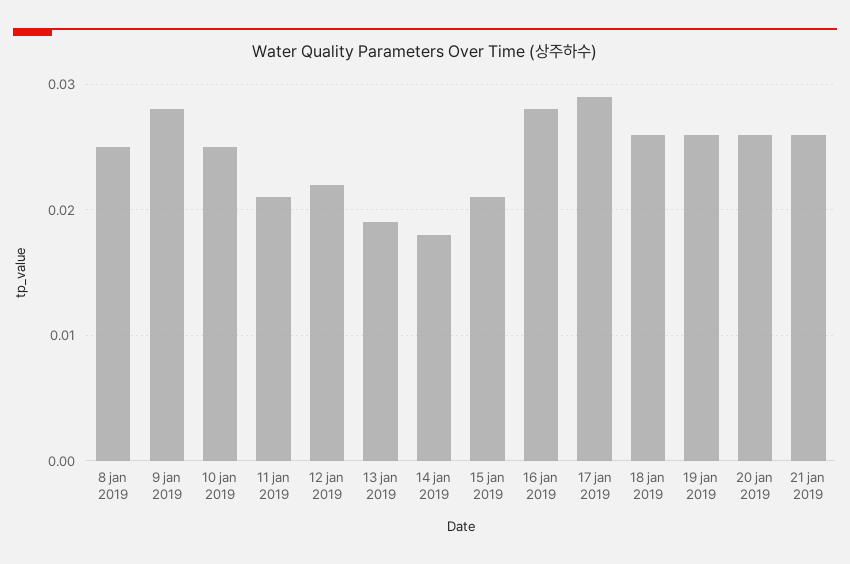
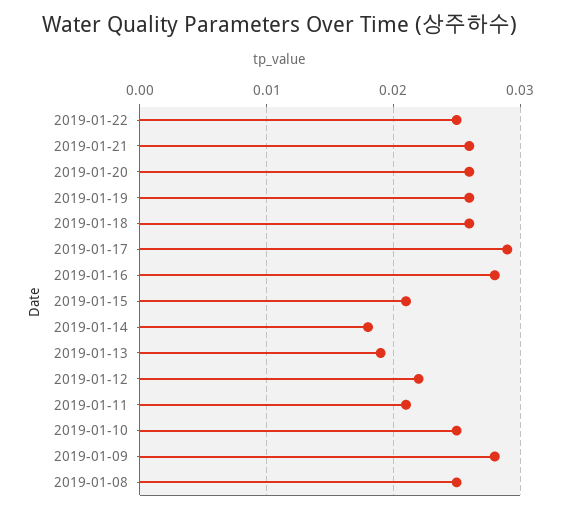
2019-01-22: none -> 0.025

